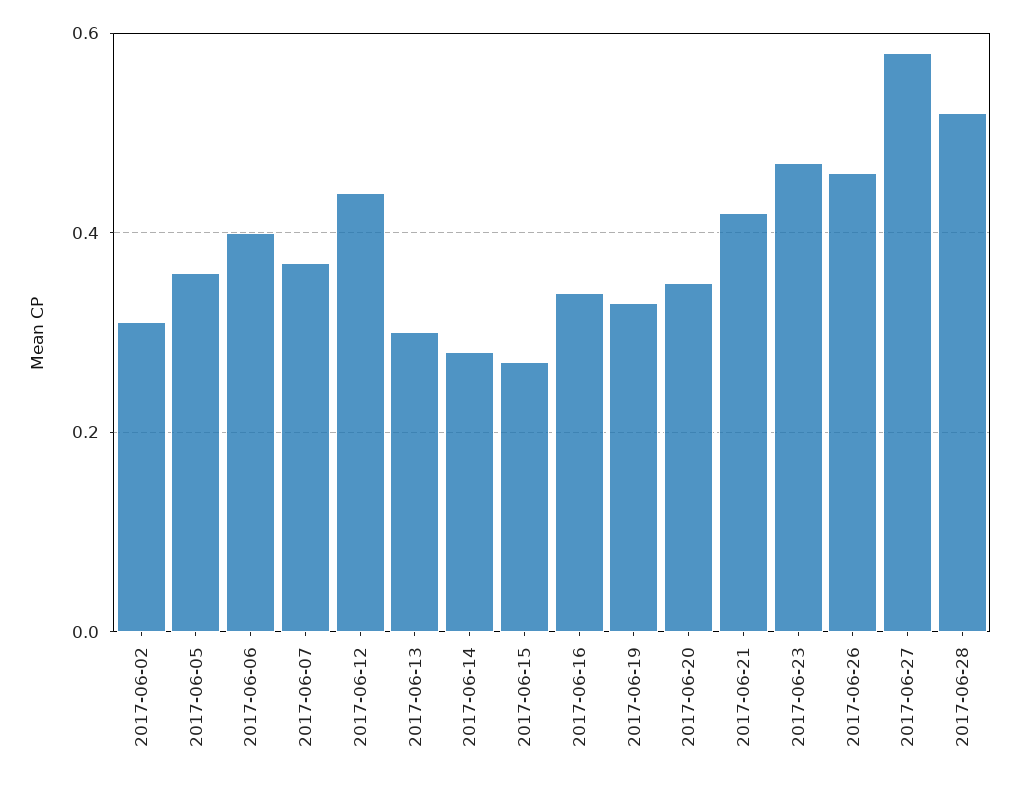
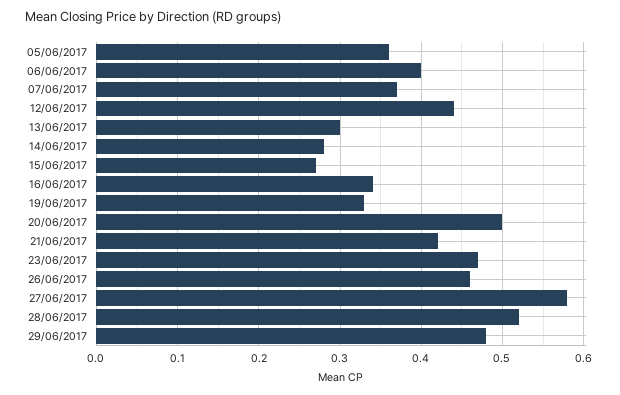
2017-06-02: 0.3 -> none
2017-06-20: 0.35 -> 0.5
29/06/2017: none -> 0.48

